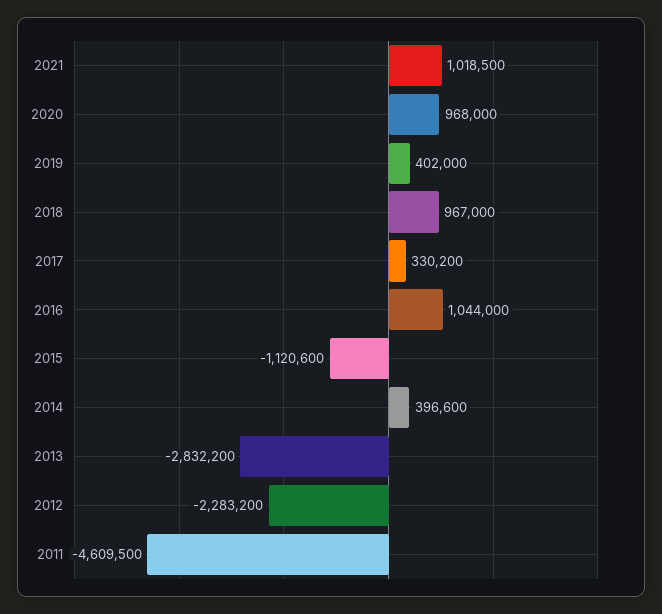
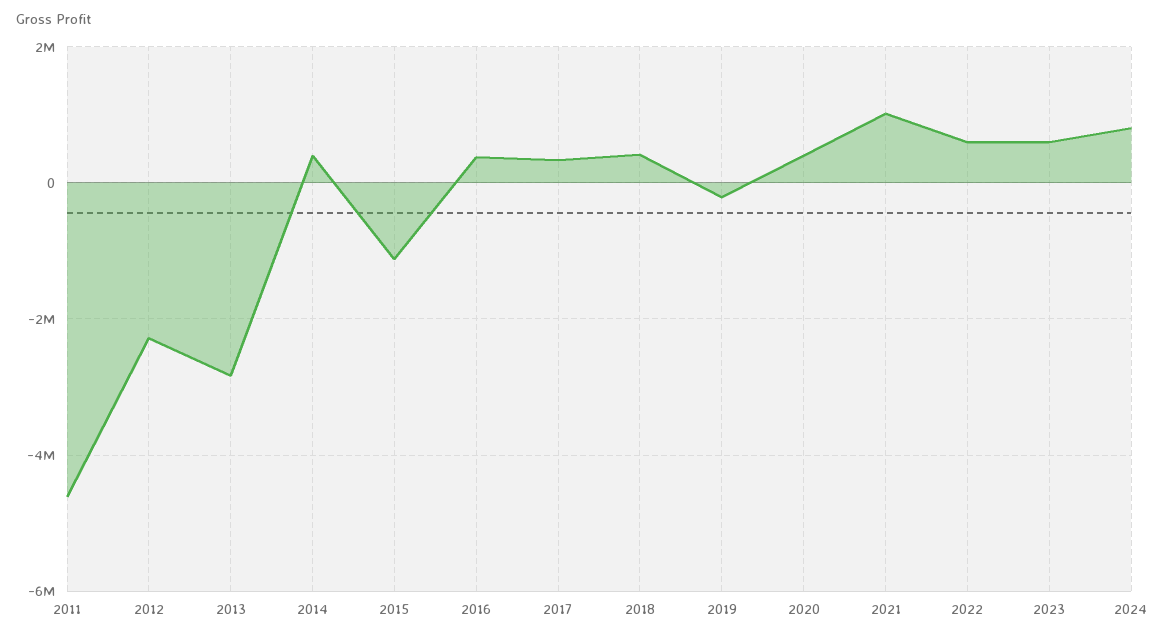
2020: 968000 -> 400000
2019: 402000 -> -200000
2018: 967000 -> 400000
2016: 1044000 -> 400000
2022: none -> 600000
2023: none -> 600000
2024: none -> 800000

